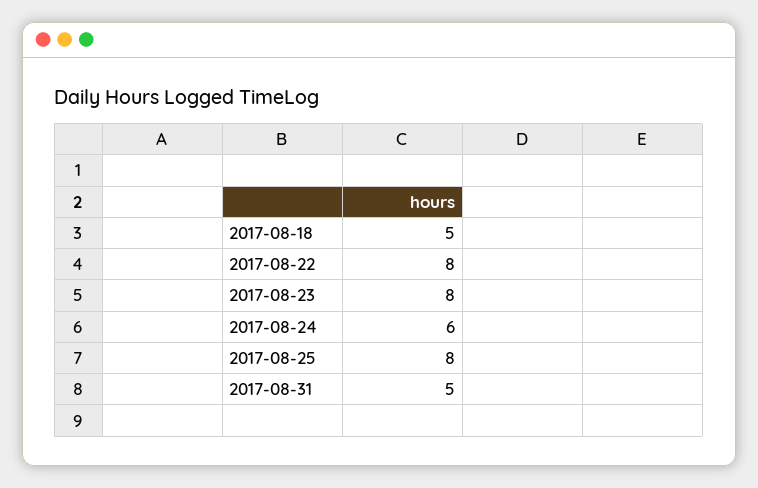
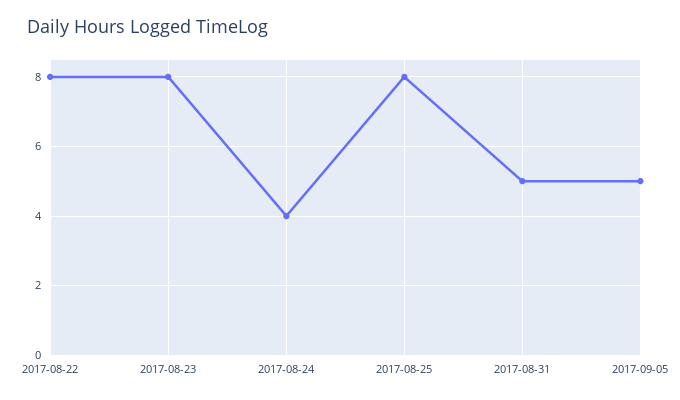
2017-08-18: 5 -> none
2017-08-24: 6 -> 4
2017-09-05: none -> 5

